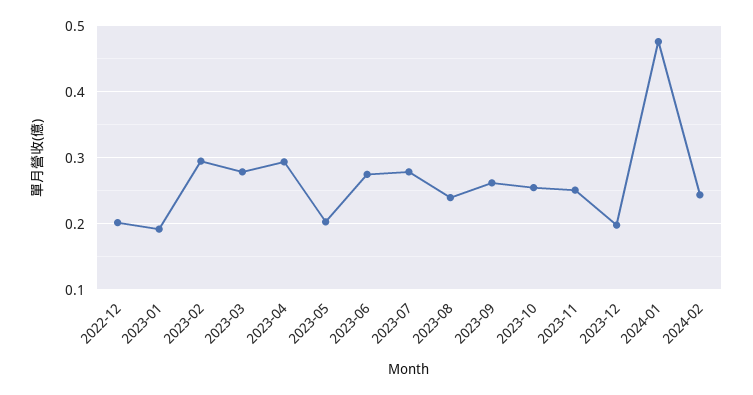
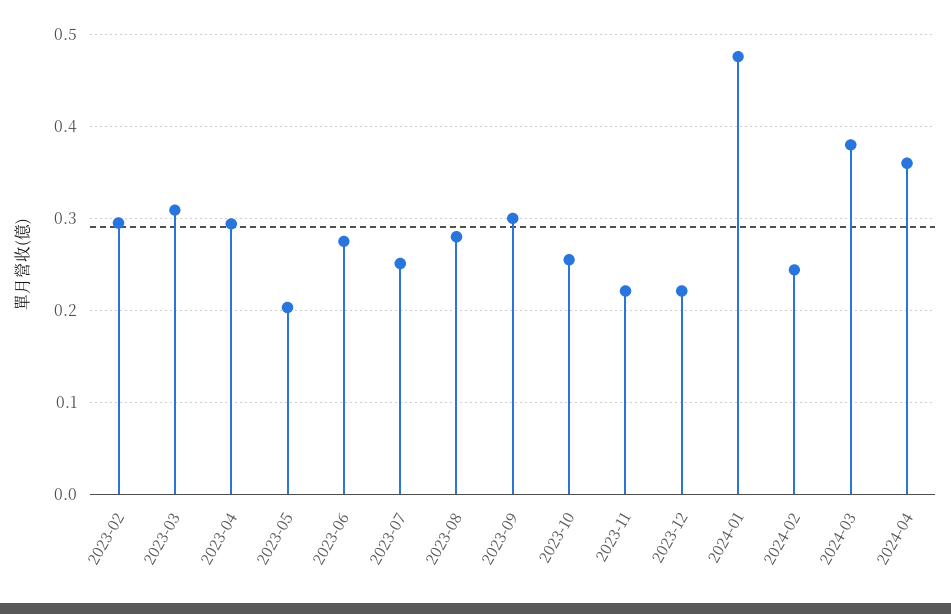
2022-12: 0.2 -> none
2023-01: 0.19 -> none
2023-03: 0.28 -> 0.31
2023-07: 0.28 -> 0.25
2023-08: 0.24 -> 0.28
2023-09: 0.26 -> 0.3
2023-11: 0.25 -> 0.22
2023-12: 0.2 -> 0.22
2024-03: none -> 0.38
2024-04: none -> 0.36

